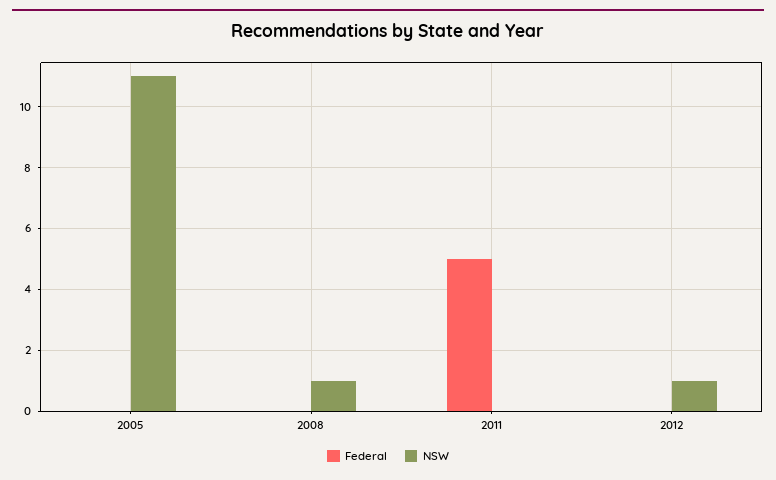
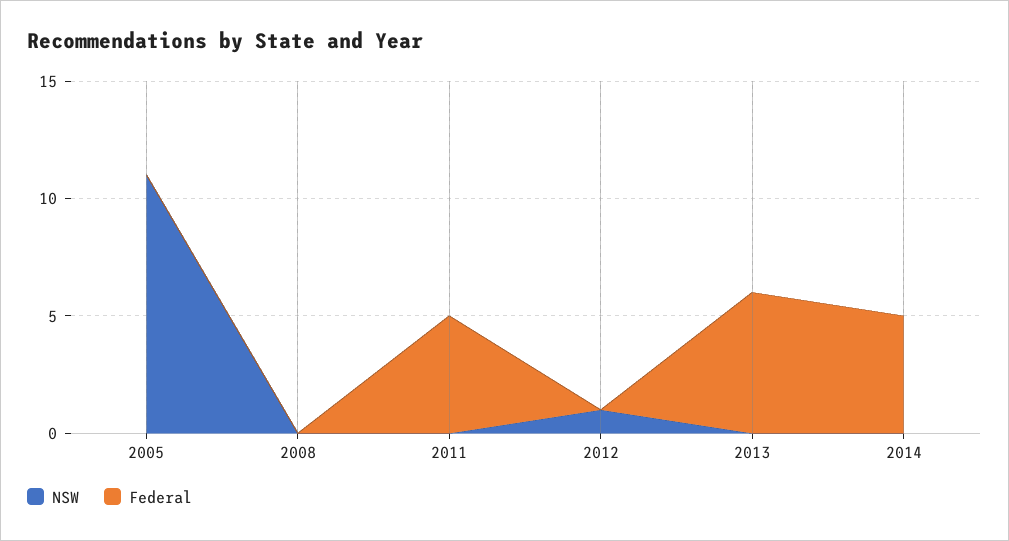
NSW, 2008: 1 -> 0
NSW, 2013: none -> 0
Federal, 2013: none -> 6
NSW, 2014: none -> 0
Federal, 2014: none -> 5

